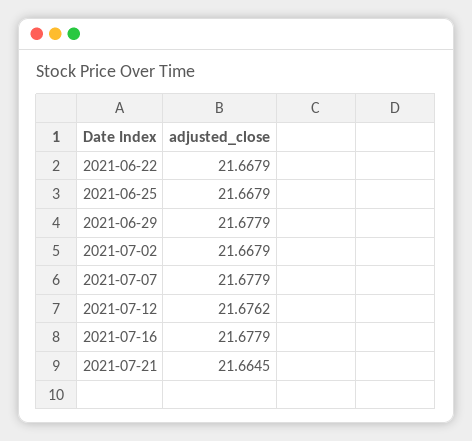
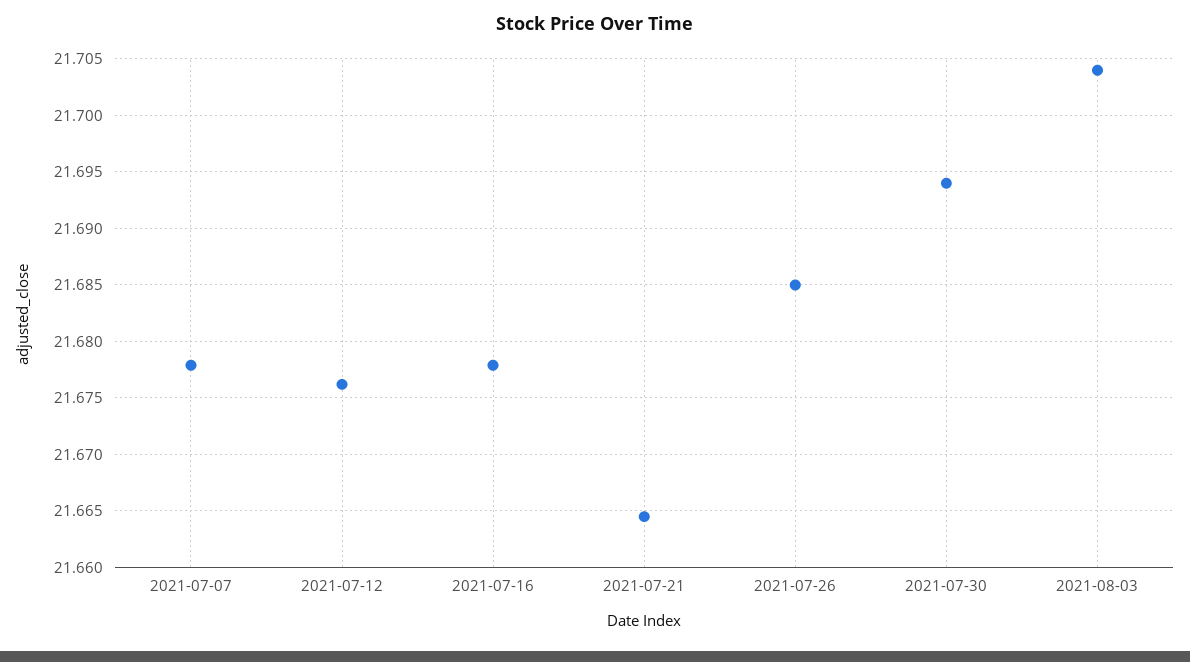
2021-06-22: 21.6679 -> none
2021-06-25: 21.6679 -> none
2021-06-29: 21.6779 -> none
2021-07-02: 21.6679 -> none
2021-07-26: none -> 21.685
2021-07-30: none -> 21.694
2021-08-03: none -> 21.704

